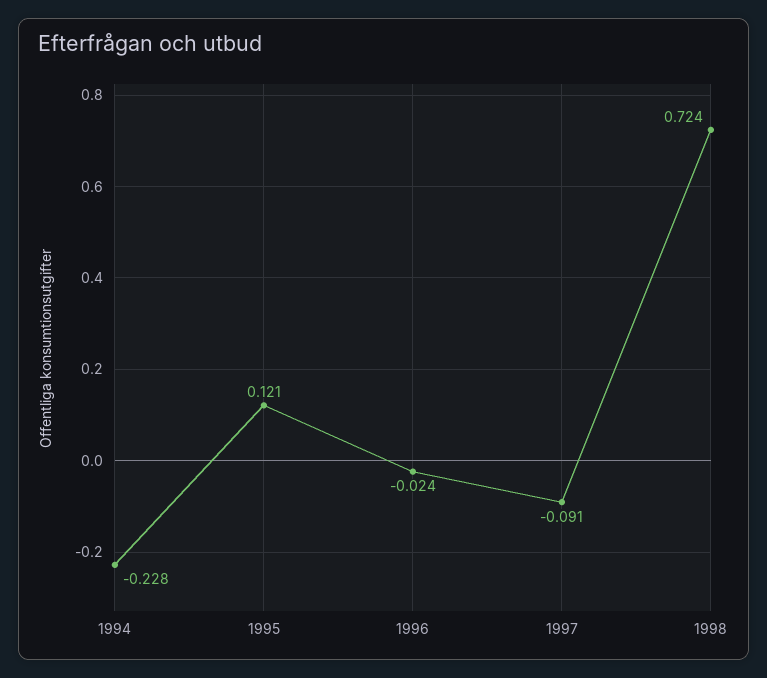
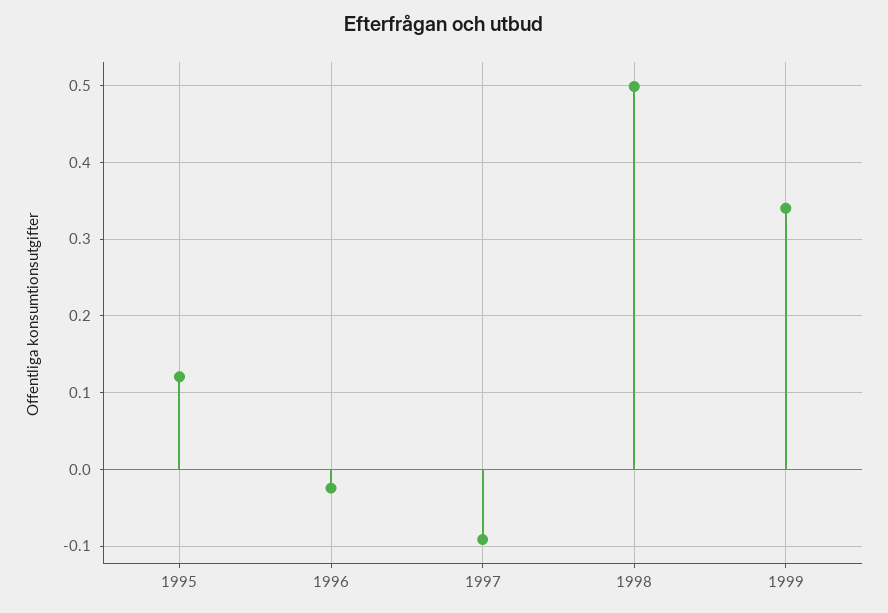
1994: -0.228 -> none
1998: 0.724 -> 0.5
1999: none -> 0.34

